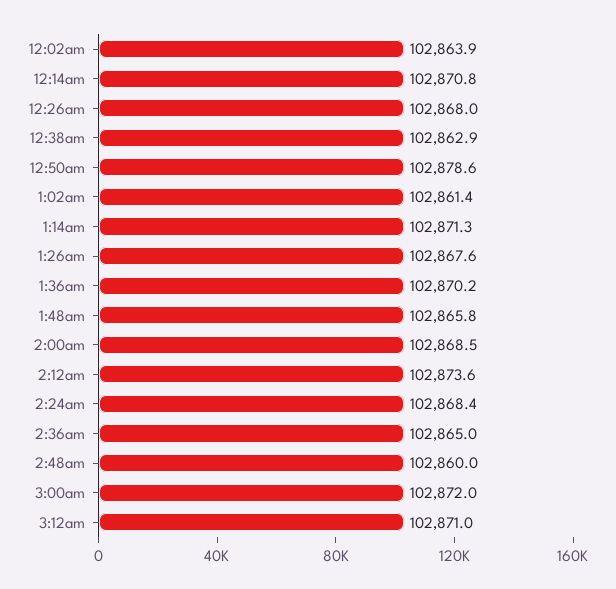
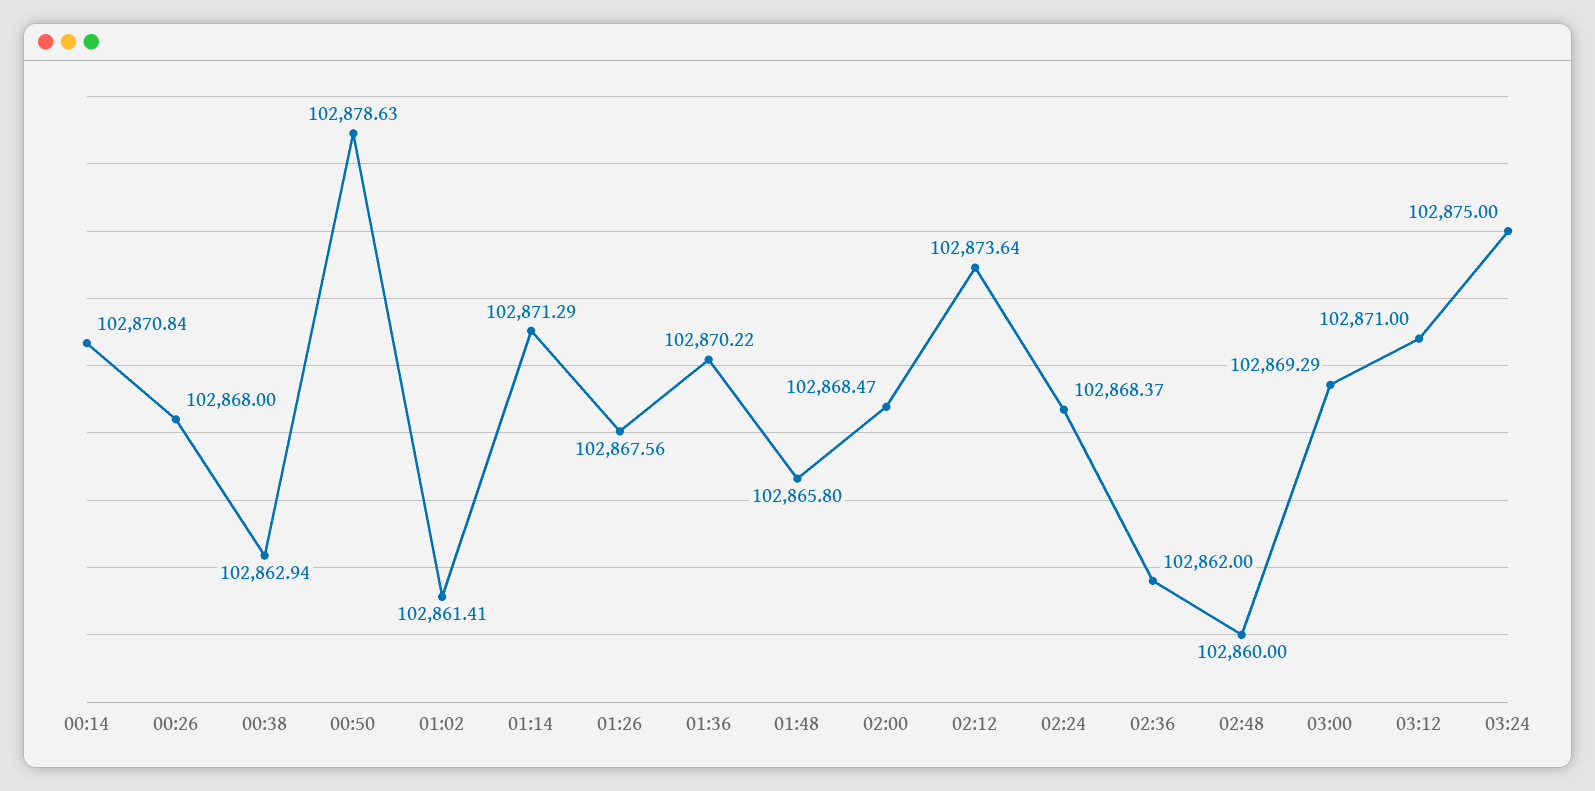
12:02am: 102863.9 -> none
2:36am: 102865 -> 102862
3:00am: 102872 -> 102869.29
03:24: none -> 102875

